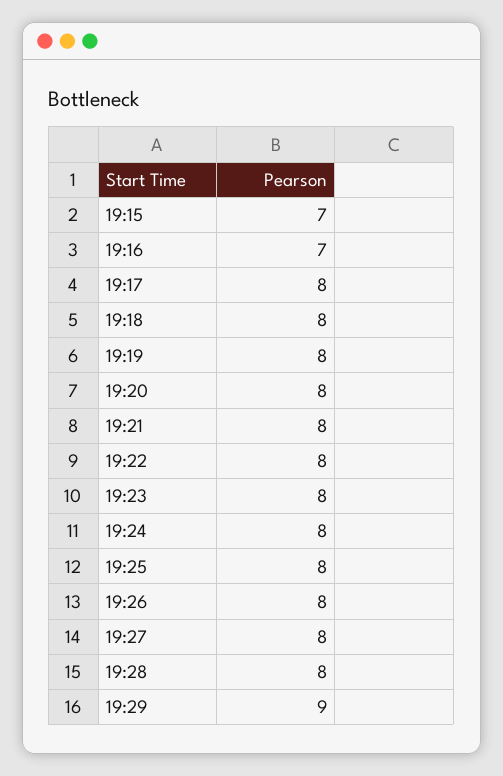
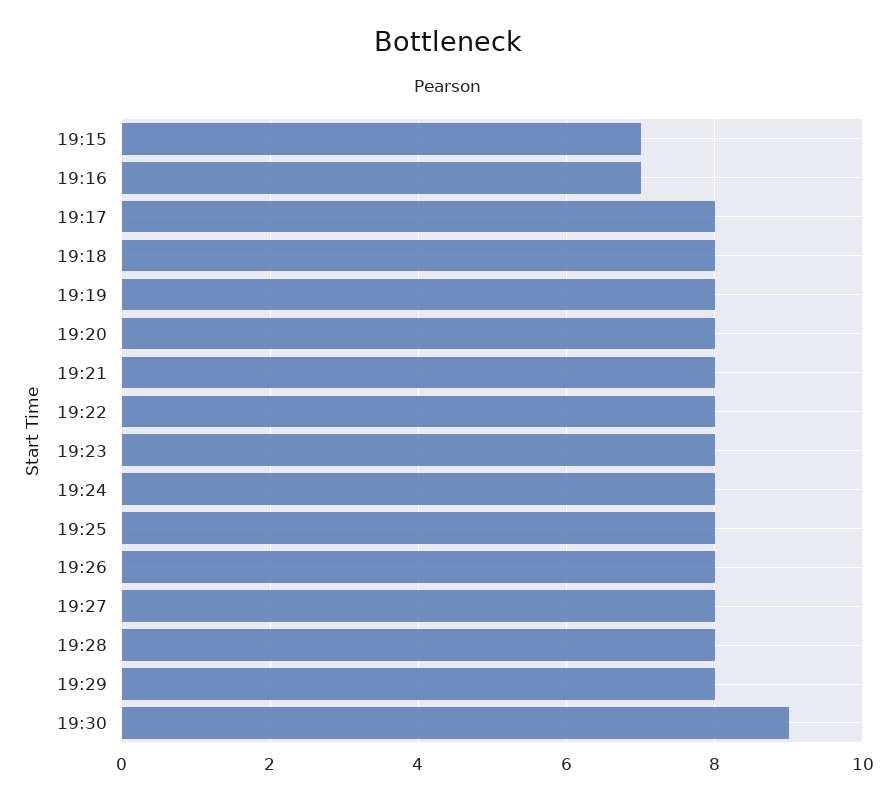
19:29: 9 -> 8
19:30: none -> 9

